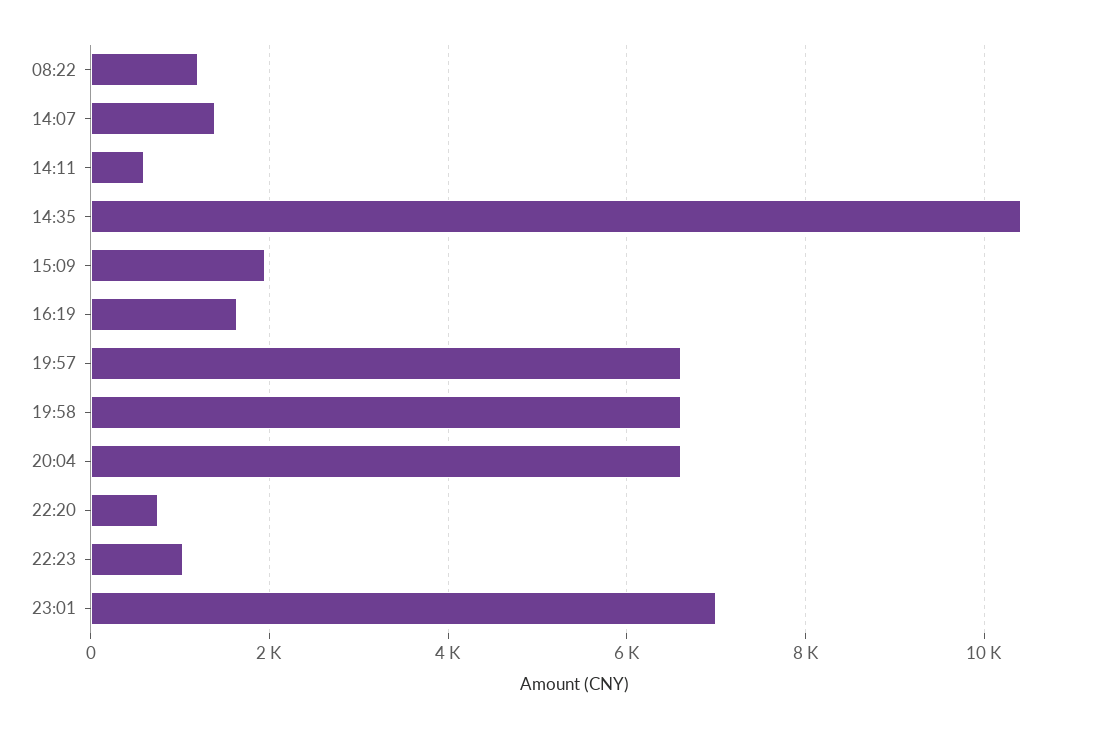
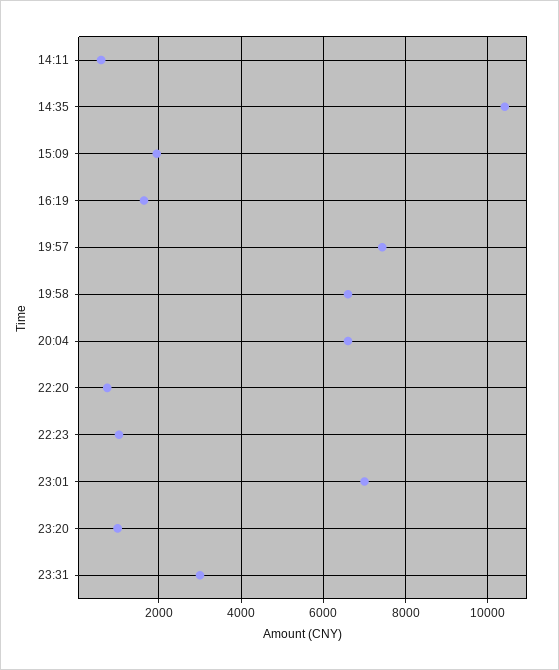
08:22: 1200 -> none
14:07: 1400 -> none
19:57: 6600 -> 7400
23:20: none -> 1000
23:31: none -> 3000

